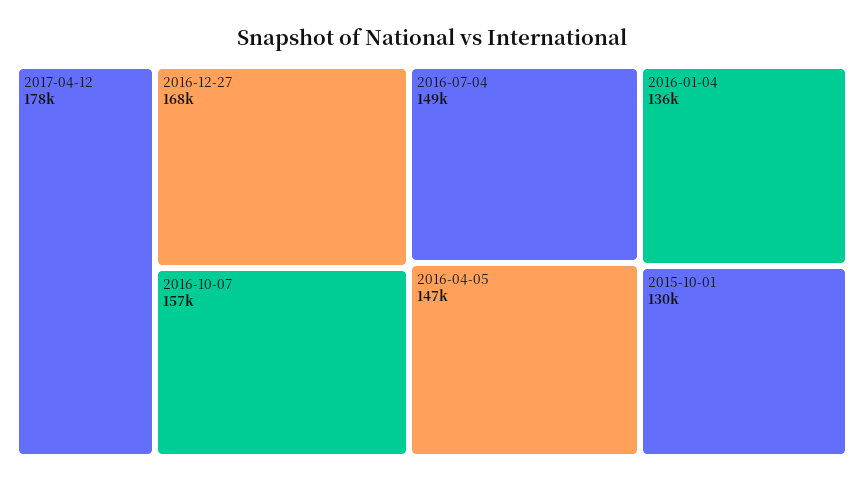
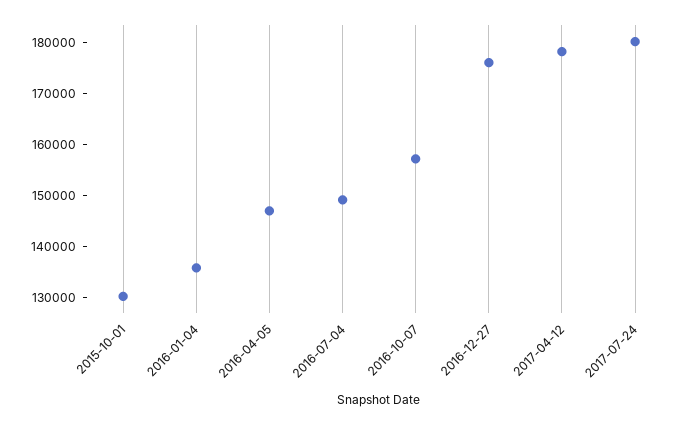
2016-12-27: 168000 -> 176000
2017-07-24: none -> 180000

